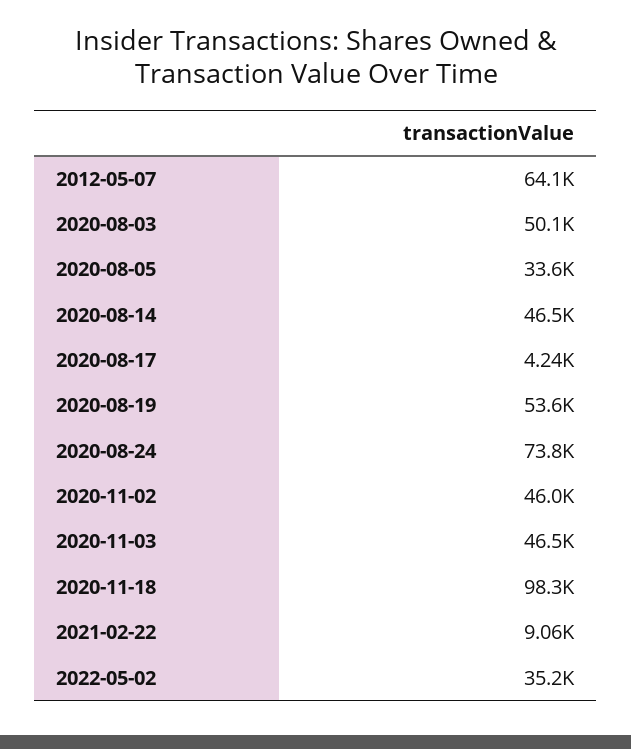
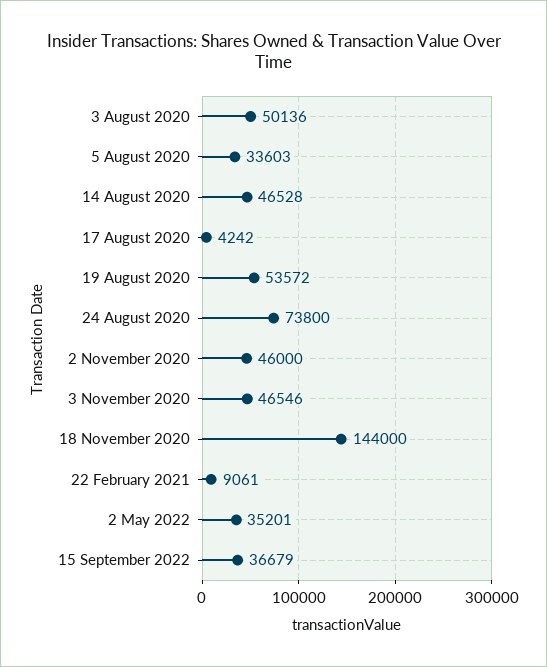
2012-05-07: 64100 -> none
2020-11-18: 98300 -> 144000
15 September 2022: none -> 36679

